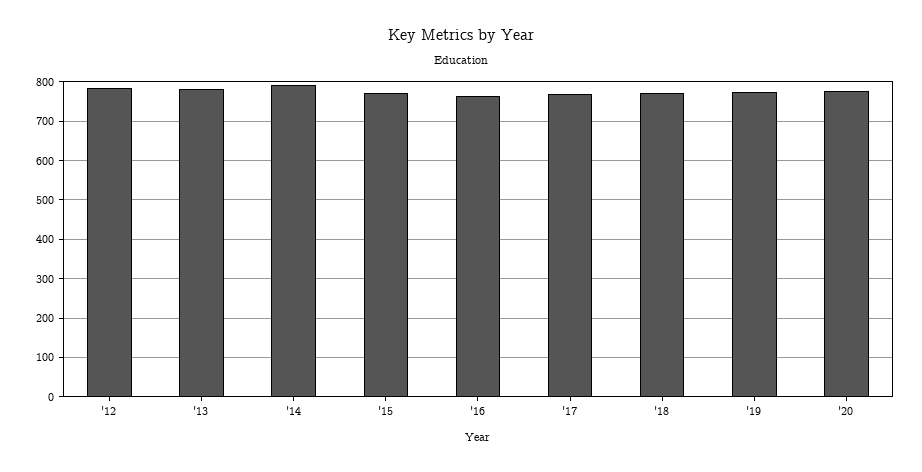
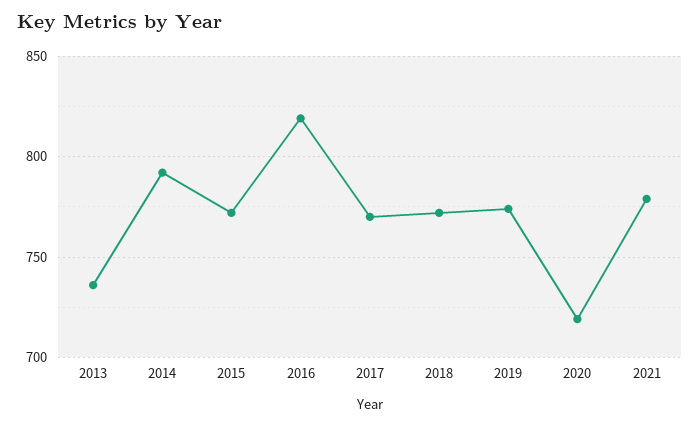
'12: 780 -> none
'13: 780 -> 735
'16: 760 -> 820
'20: 780 -> 720
2021: none -> 780

